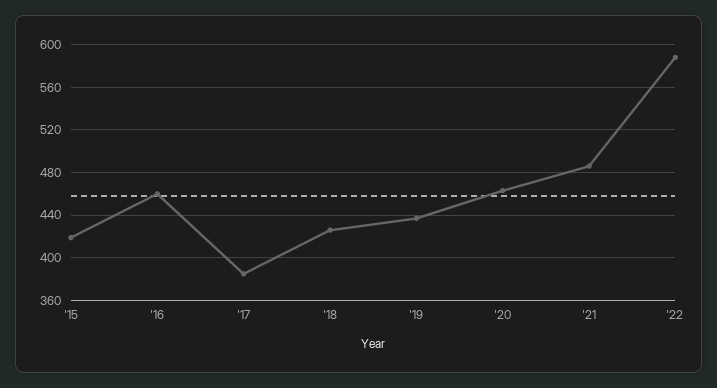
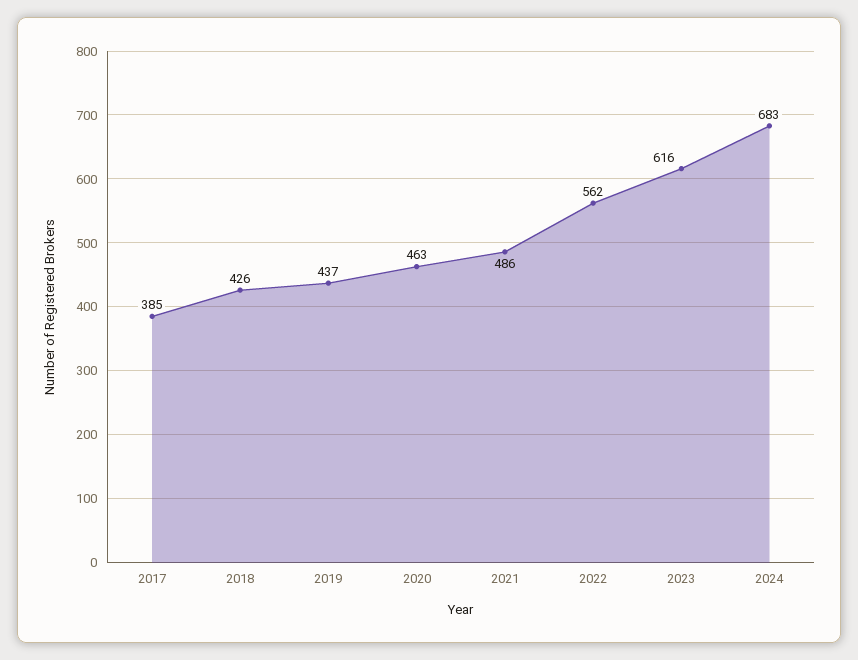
'15: 420 -> none
'16: 460 -> none
'22: 590 -> 562
2023: none -> 616
2024: none -> 683

